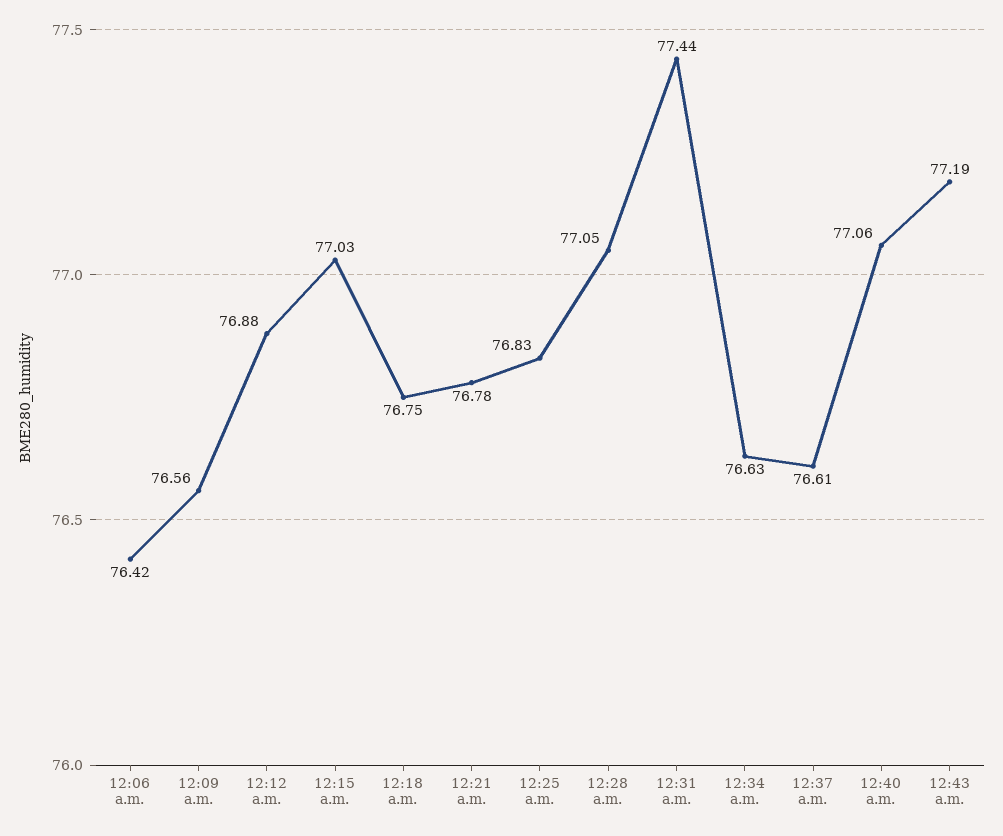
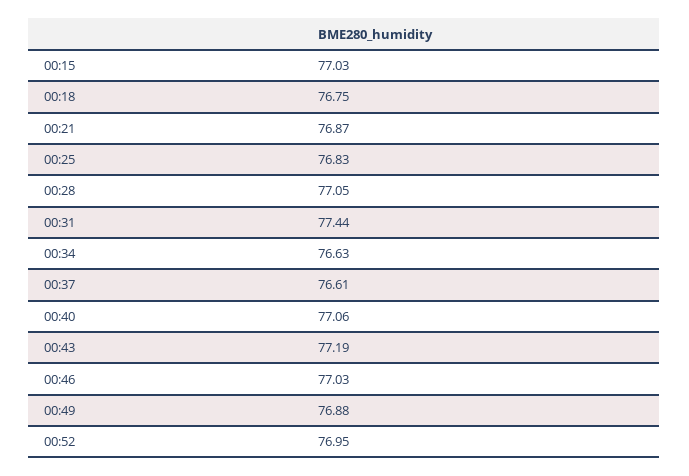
12:06 a.m.: 76.42 -> none
12:09 a.m.: 76.56 -> none
12:12 a.m.: 76.88 -> none
12:21 a.m.: 76.78 -> 76.87
00:46: none -> 77.03
00:49: none -> 76.88
00:52: none -> 76.95

